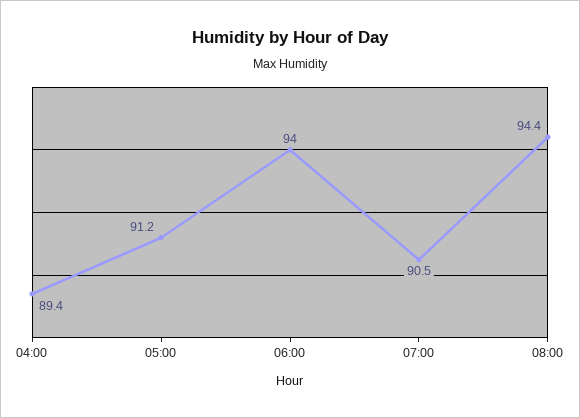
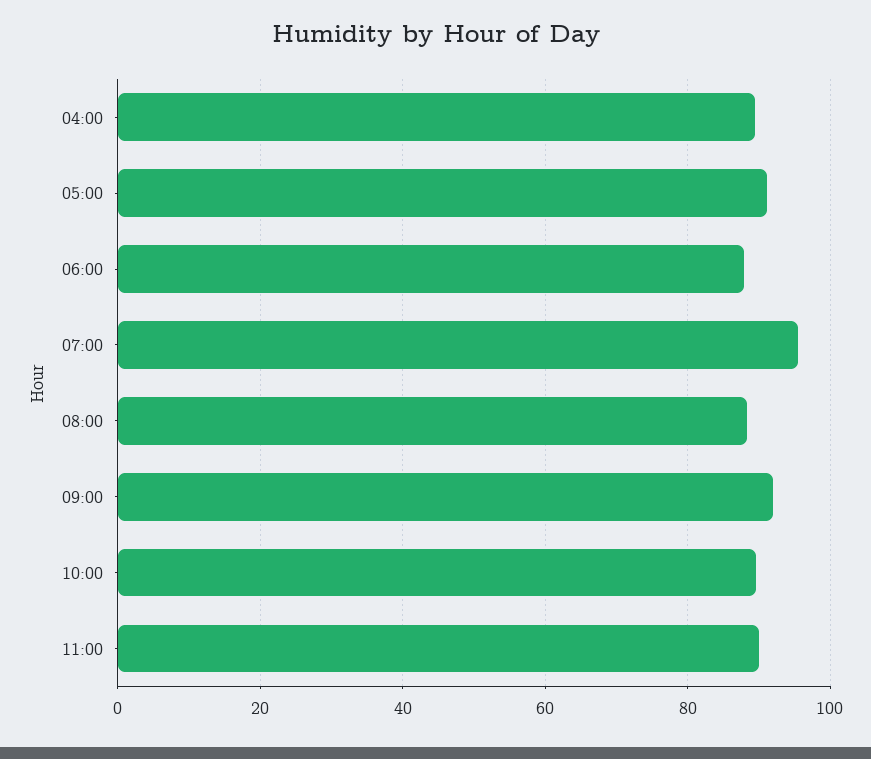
06:00: 94 -> 88
07:00: 90.5 -> 96
08:00: 94.4 -> 88
09:00: none -> 92
10:00: none -> 90
11:00: none -> 90

